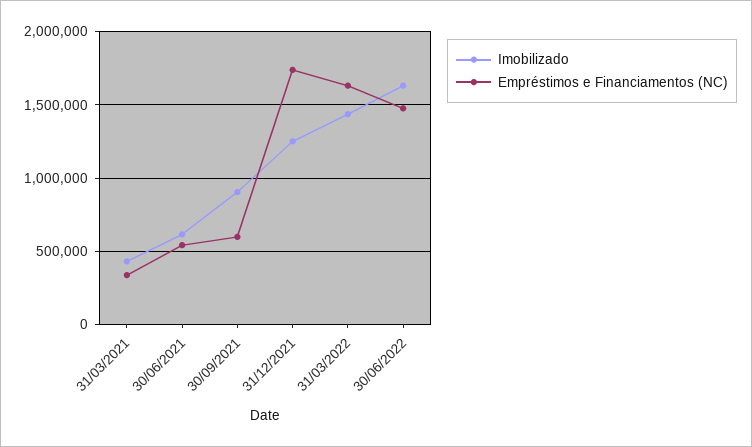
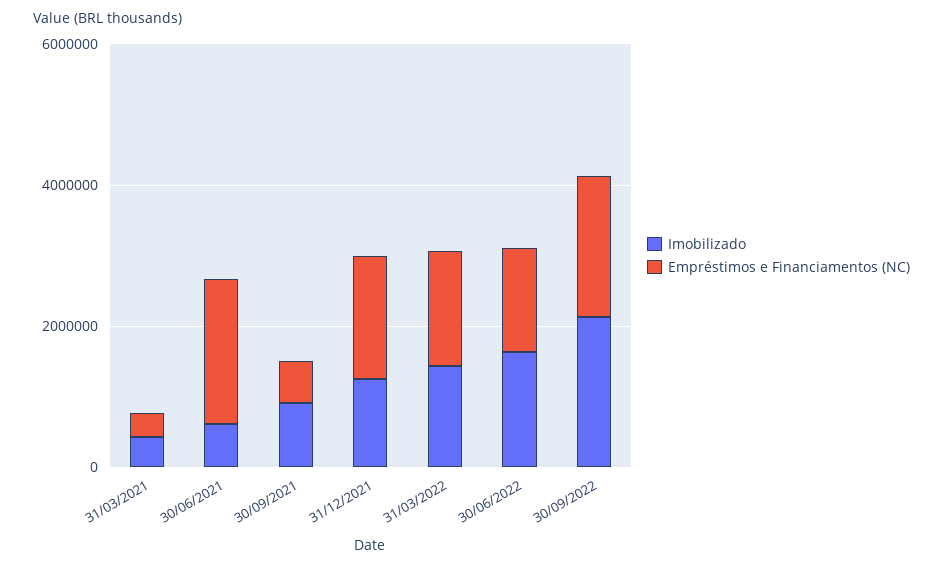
Empréstimos e Financiamentos (NC), 30/06/2021: 550000 -> 2000000
Imobilizado, 30/09/2022: none -> 2000000
Empréstimos e Financiamentos (NC), 30/09/2022: none -> 2000000

